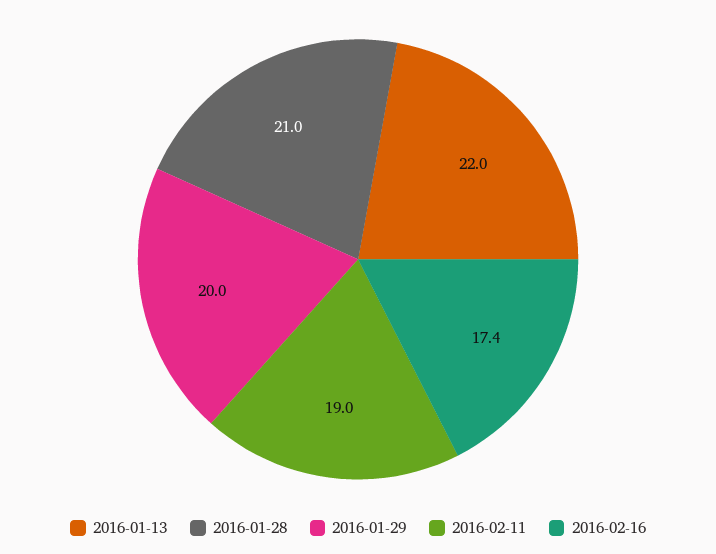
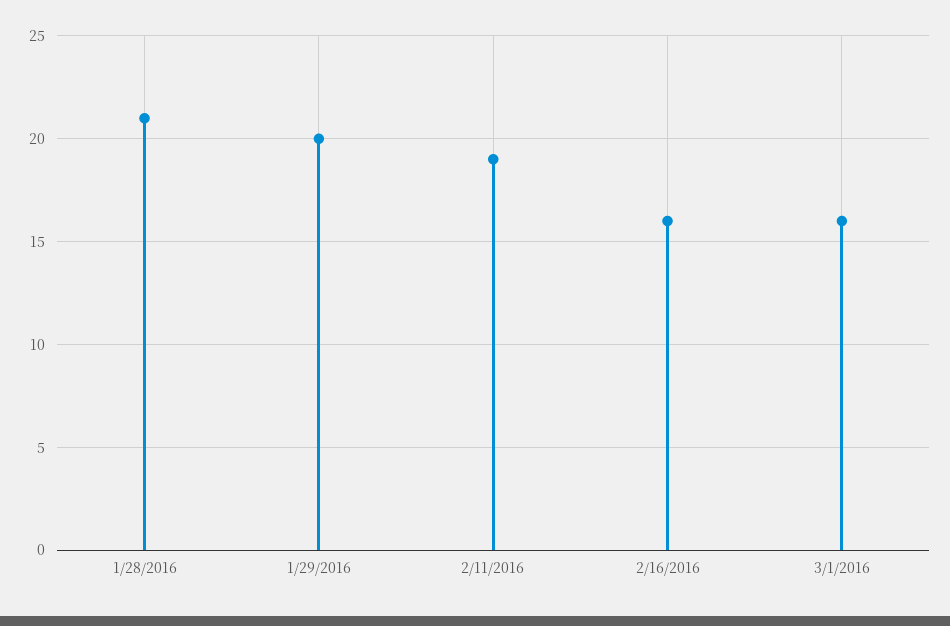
2016-01-13: 22 -> none
2016-02-16: 17.4 -> 16
3/1/2016: none -> 16

